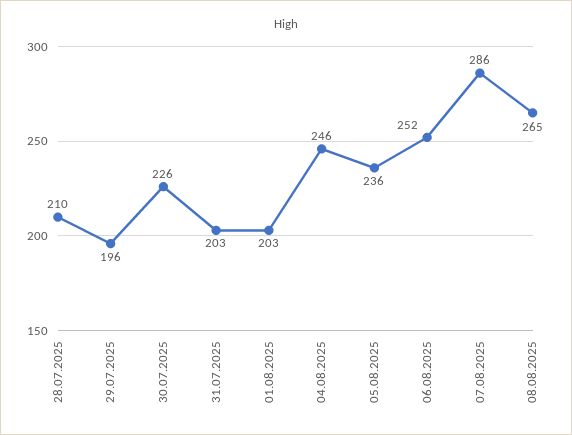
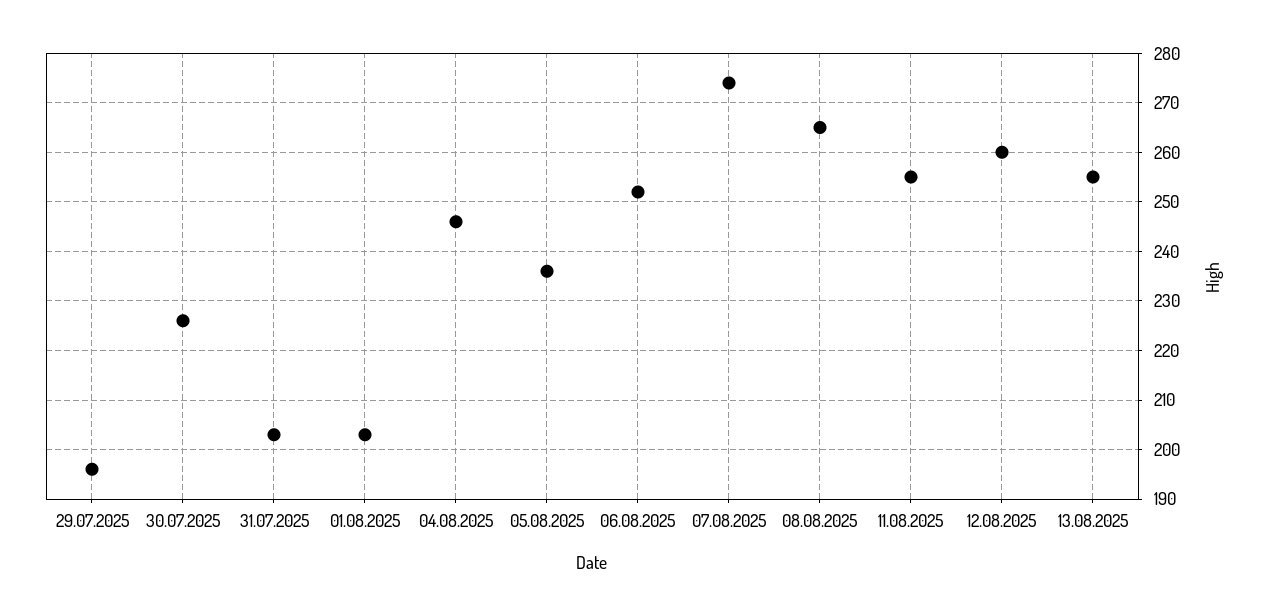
28.07.2025: 210 -> none
07.08.2025: 286 -> 275
11.08.2025: none -> 255
12.08.2025: none -> 260
13.08.2025: none -> 255

